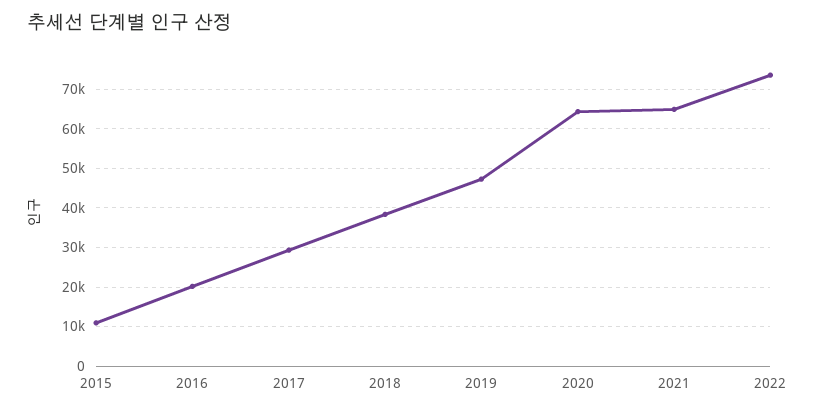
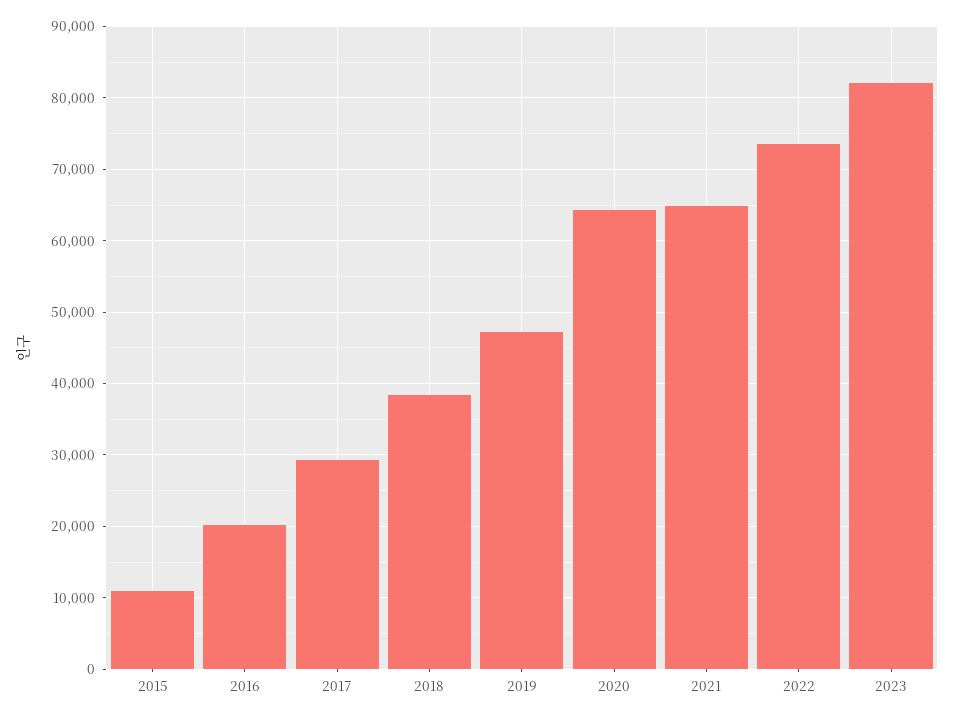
2023: none -> 82000

